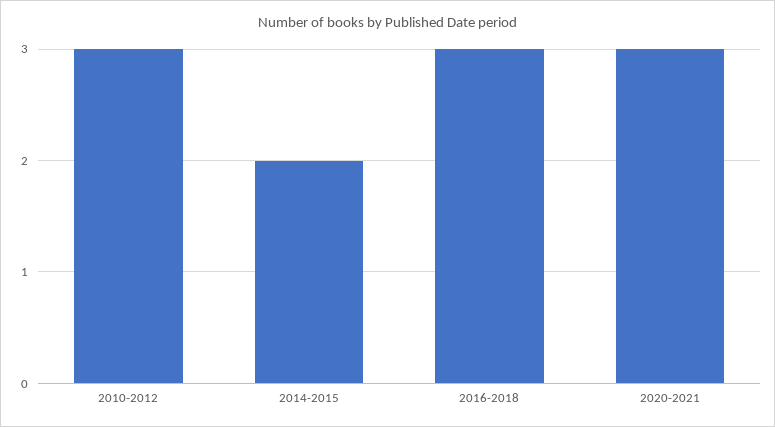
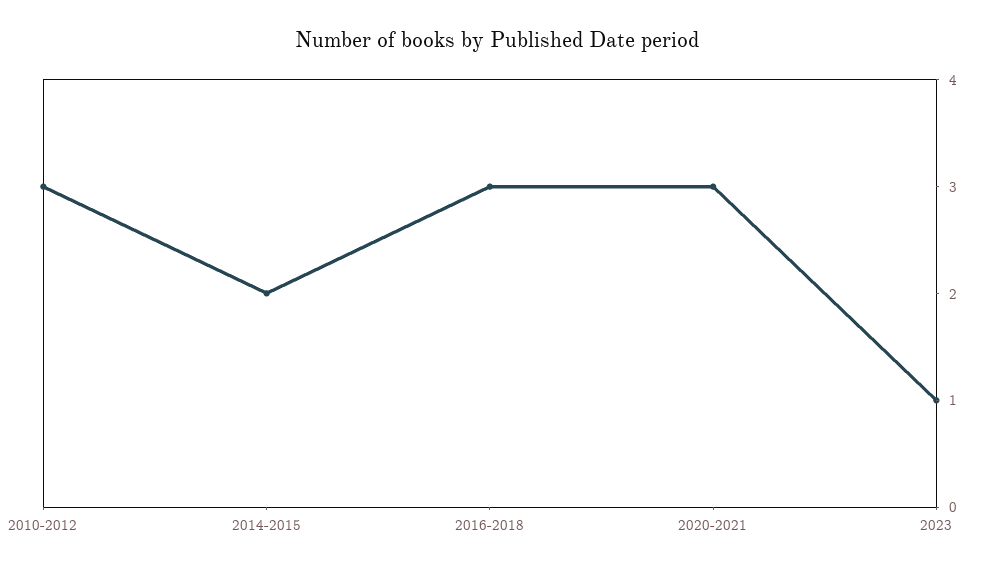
2023: none -> 1

